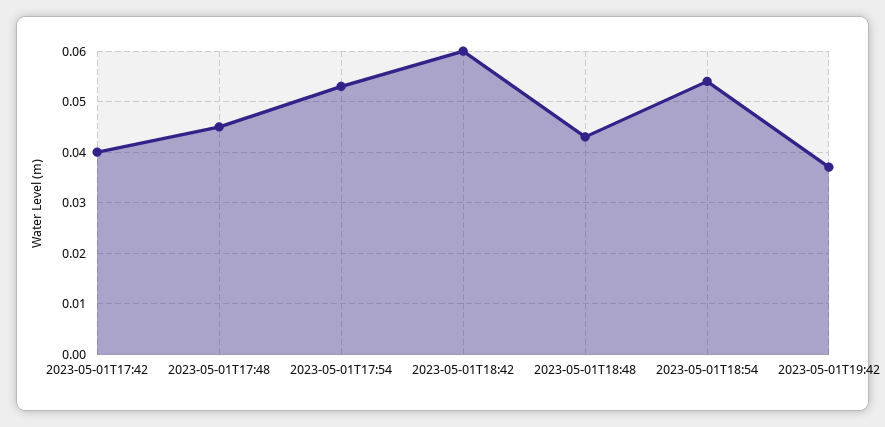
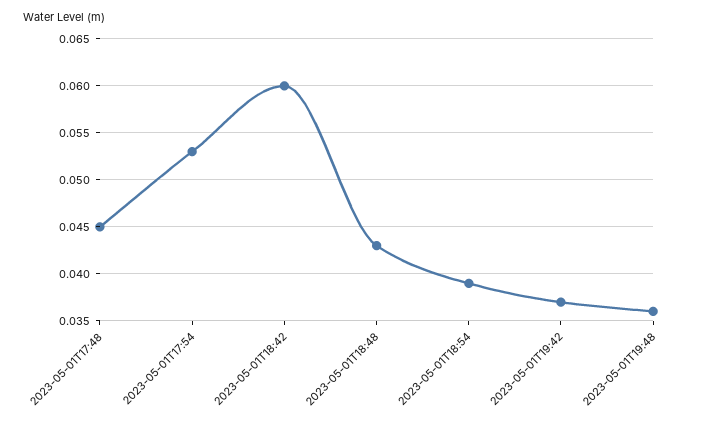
2023-05-01T17:42: 0.04 -> none
2023-05-01T18:54: 0.055 -> 0.039
2023-05-01T19:48: none -> 0.036

